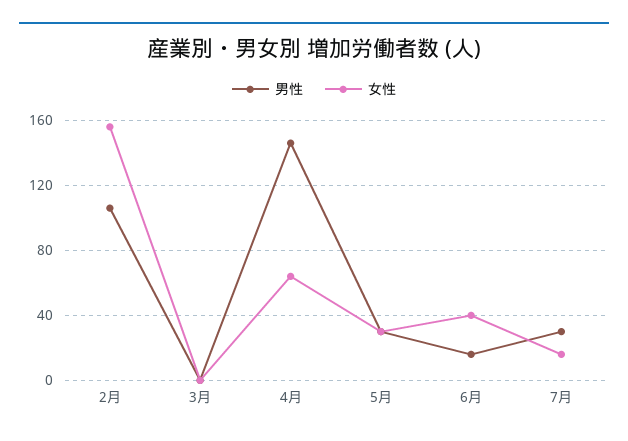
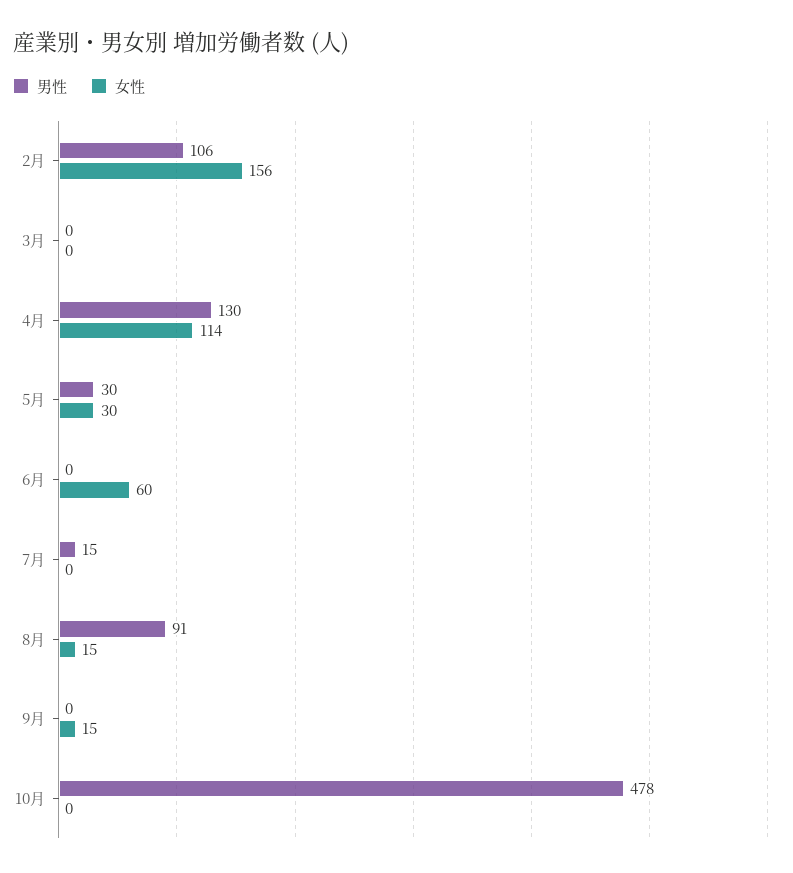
男性, 4月: 145 -> 130
女性, 4月: 65 -> 114
男性, 6月: 15 -> 0
女性, 6月: 40 -> 60
男性, 7月: 30 -> 15
女性, 7月: 15 -> 0
男性, 8月: none -> 91
女性, 8月: none -> 15
男性, 9月: none -> 0
女性, 9月: none -> 15
男性, 10月: none -> 478
女性, 10月: none -> 0

